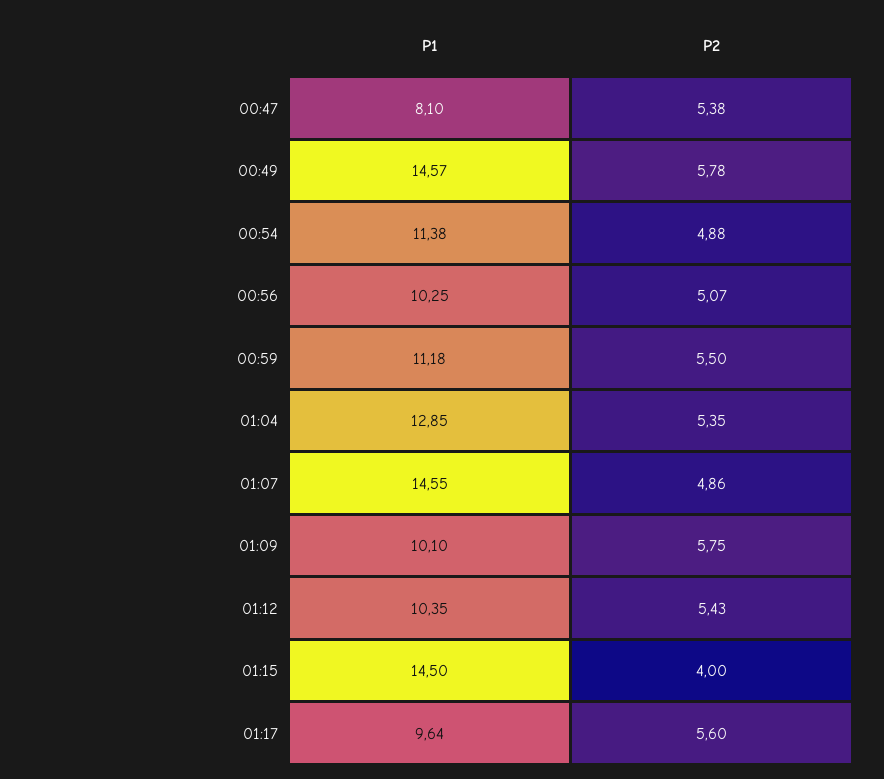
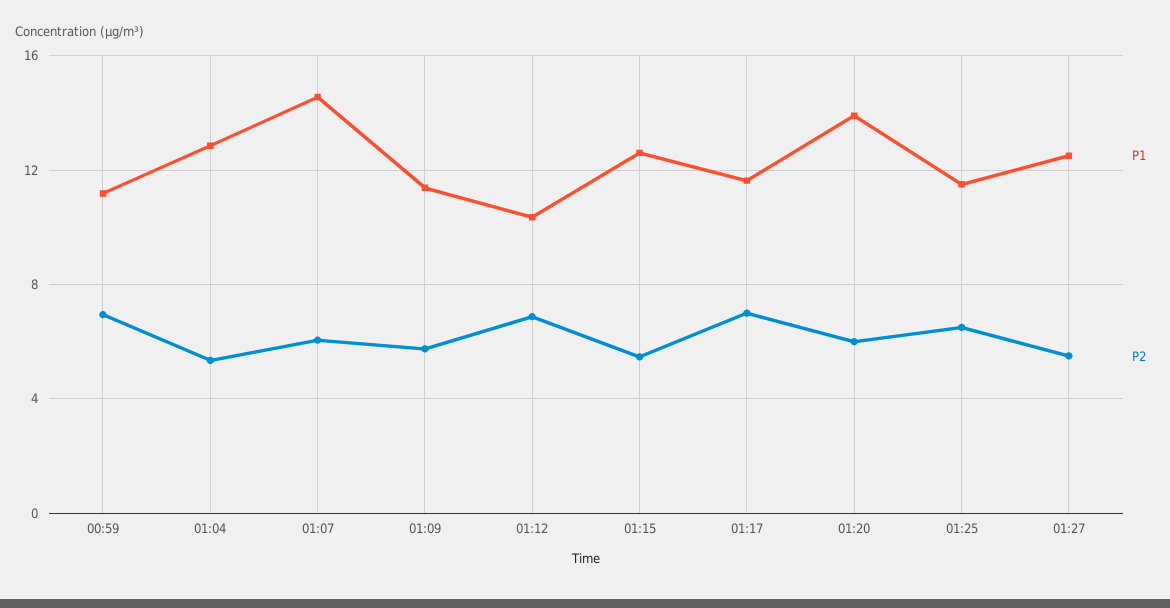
P1, 00:47: 8.1 -> none
P2, 00:47: 5.38 -> none
P1, 00:49: 14.57 -> none
P2, 00:49: 5.78 -> none
P1, 00:54: 11.38 -> none
P2, 00:54: 4.88 -> none
P1, 00:56: 10.25 -> none
P2, 00:56: 5.07 -> none
P2, 00:59: 5.5 -> 7
P2, 01:07: 4.86 -> 6
P1, 01:09: 10.1 -> 11.5
P2, 01:12: 5.43 -> 7
P1, 01:15: 14.5 -> 12.5
P2, 01:15: 4 -> 5.5
P1, 01:17: 9.64 -> 11.5
P2, 01:17: 5.6 -> 7
P1, 01:20: none -> 14
P2, 01:20: none -> 6
P1, 01:25: none -> 11.5
P2, 01:25: none -> 6.5
P1, 01:27: none -> 12.5
P2, 01:27: none -> 5.5

